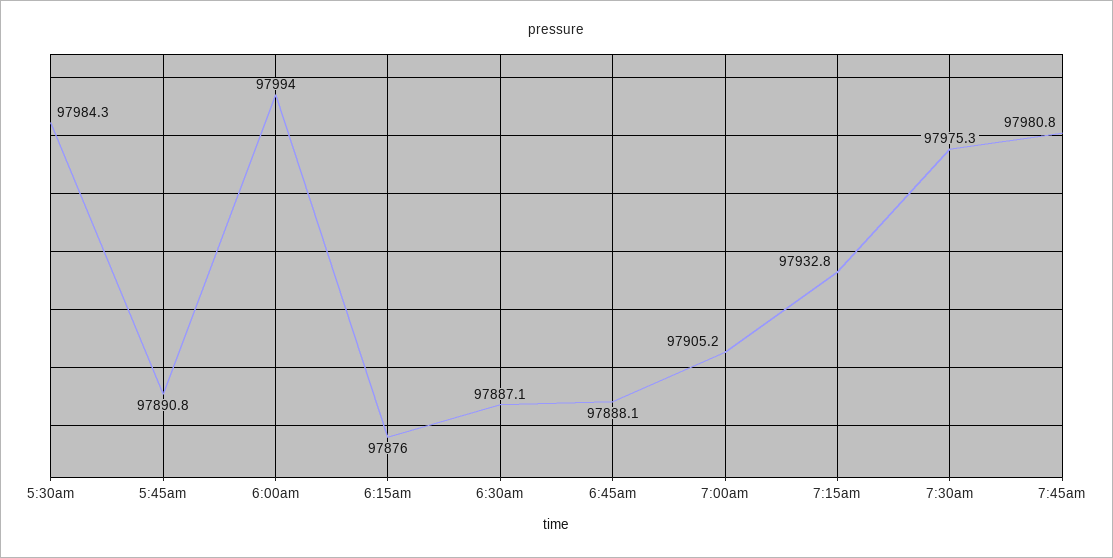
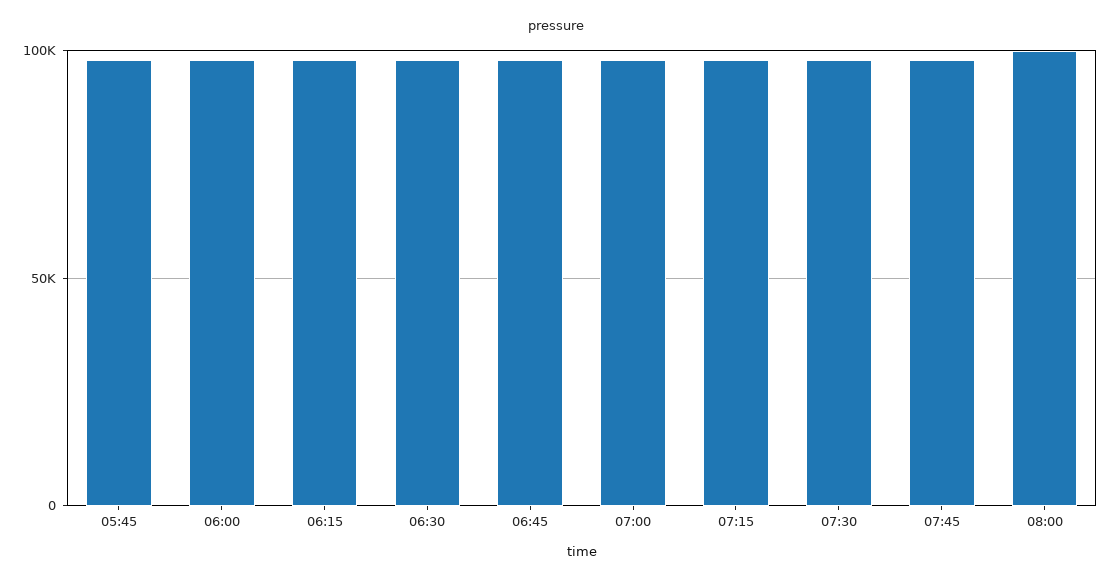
5:30am: 97984.3 -> none
08:00: none -> 100000

